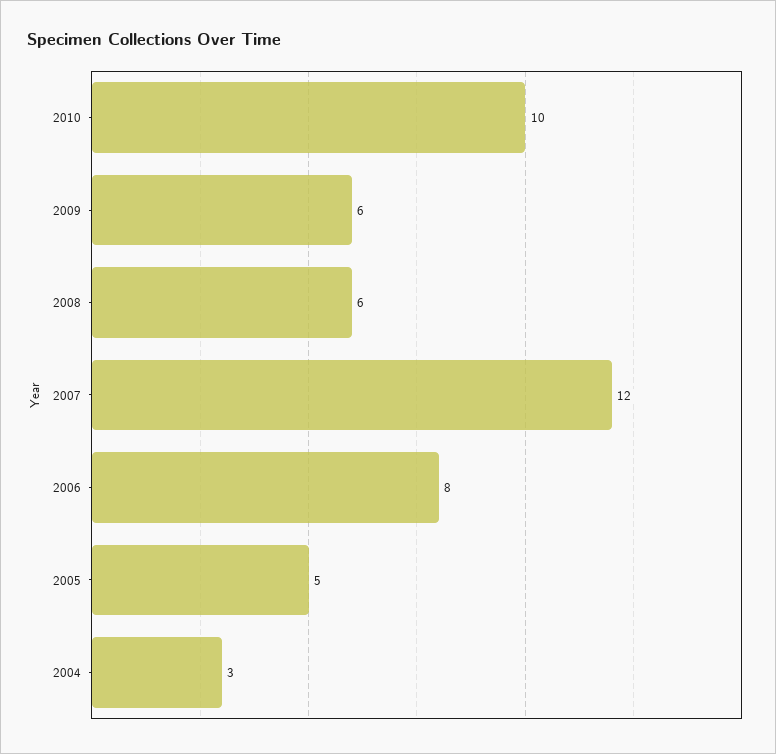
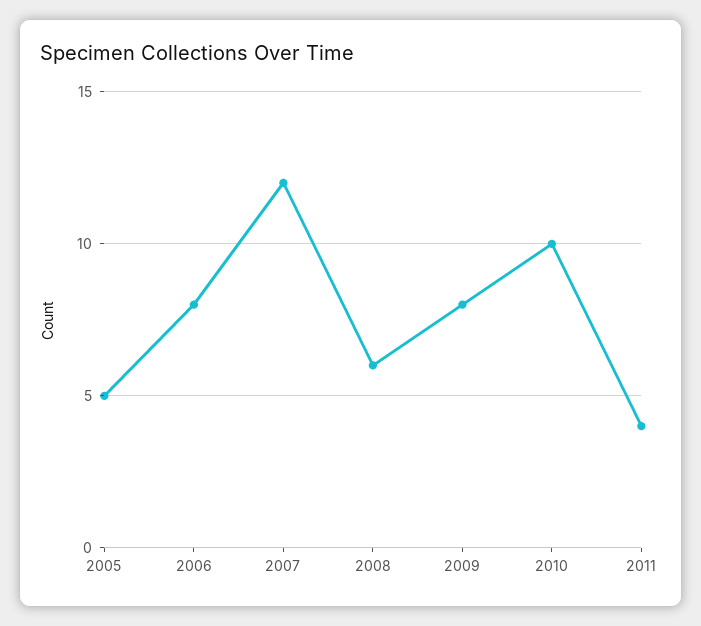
2009: 6 -> 8
2004: 3 -> none
2011: none -> 4

